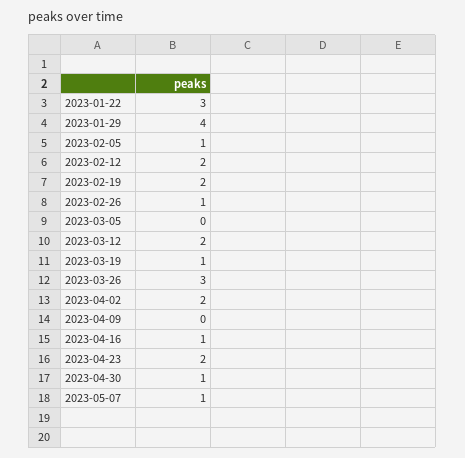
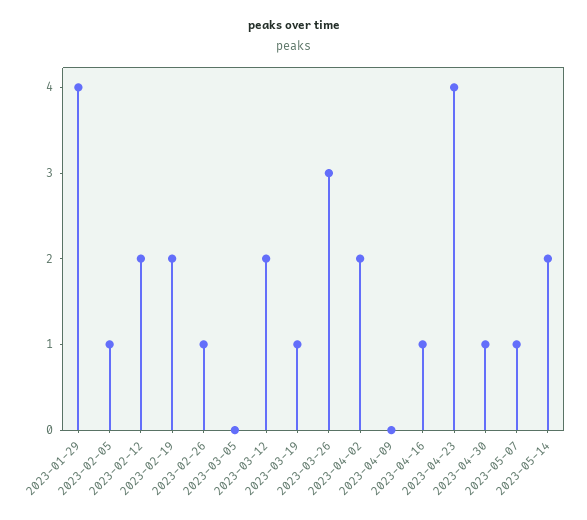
2023-01-22: 3 -> none
2023-04-23: 2 -> 4
2023-05-14: none -> 2

